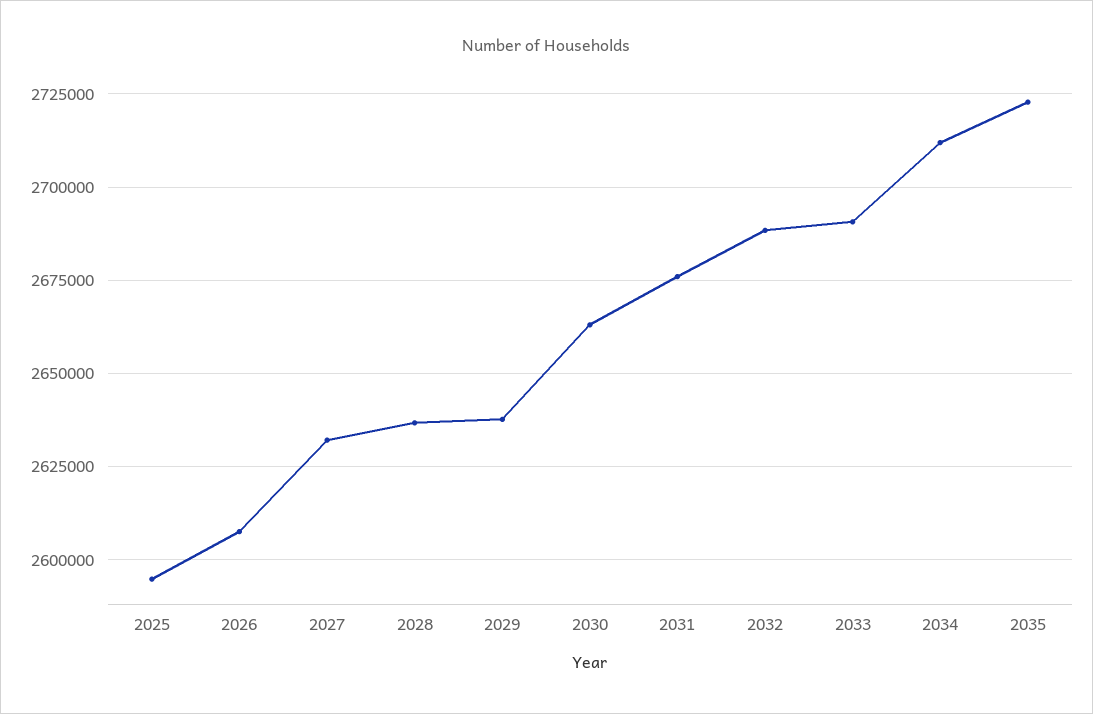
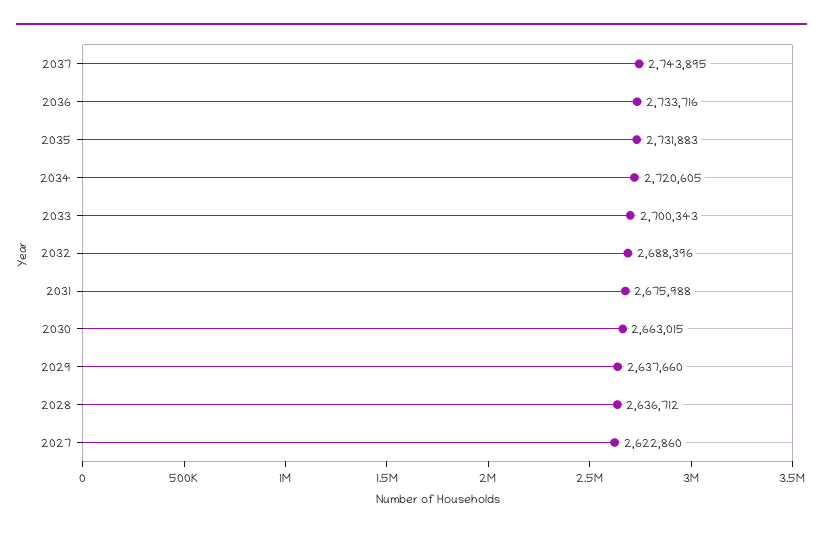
2025: 2595000 -> none
2026: 2607500 -> none
2027: 2632500 -> 2622860
2033: 2690000 -> 2700343
2034: 2712500 -> 2720605
2035: 2722500 -> 2731883
2037: none -> 2743895
2036: none -> 2733716

